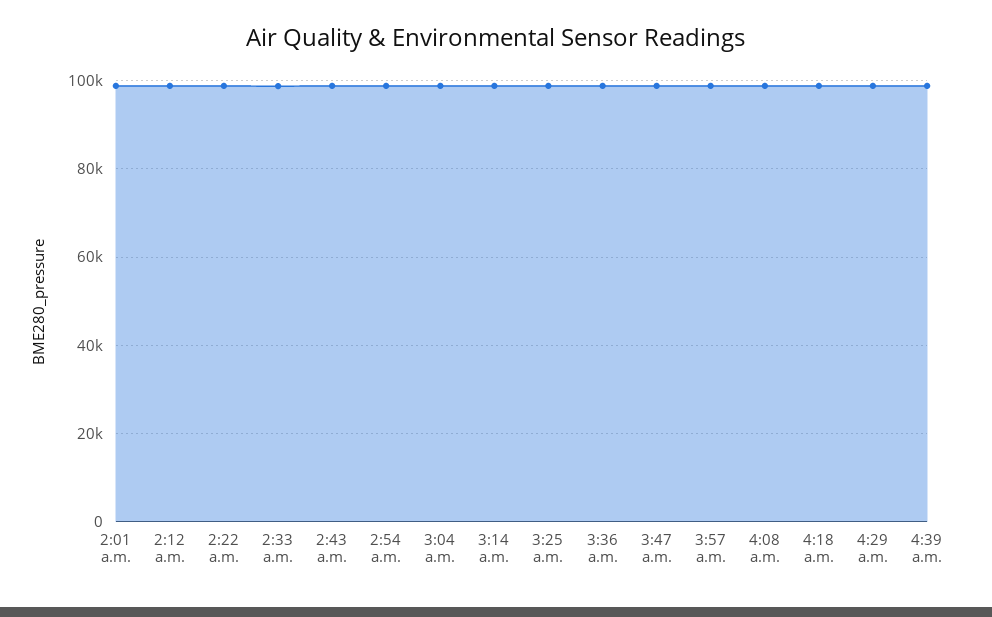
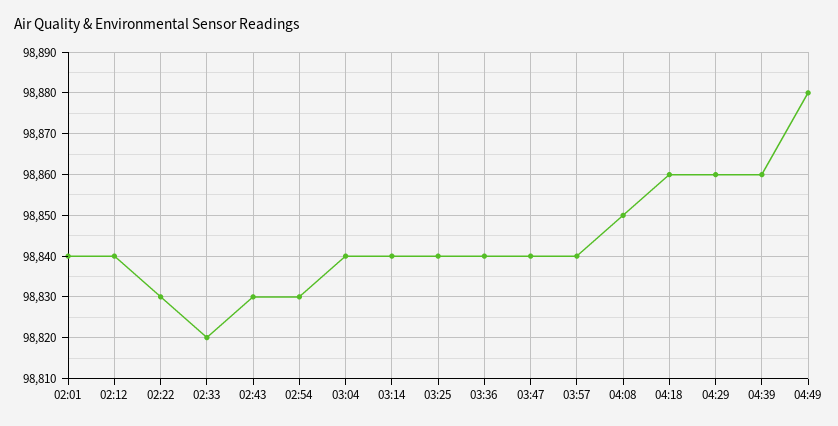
04:49: none -> 98880

